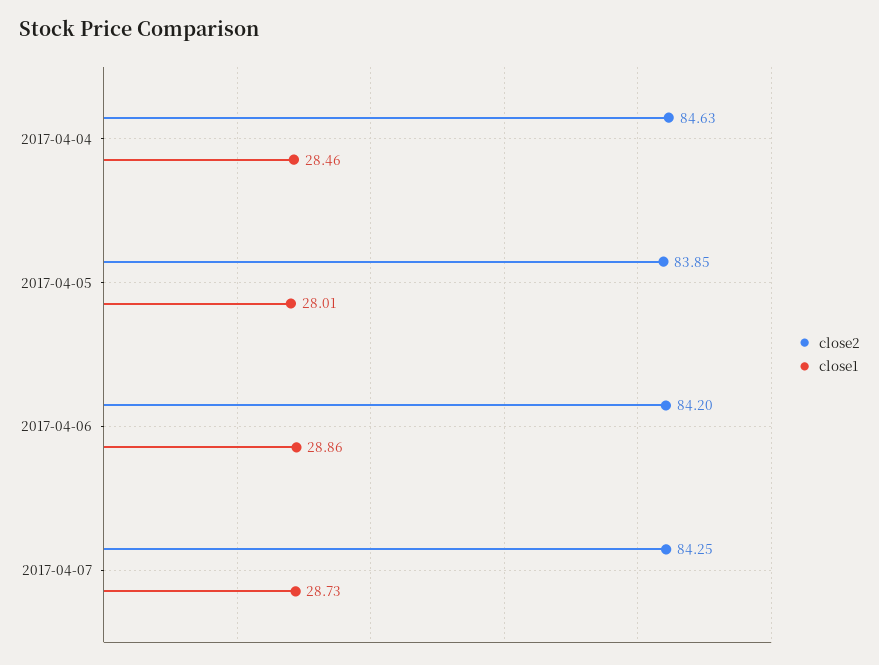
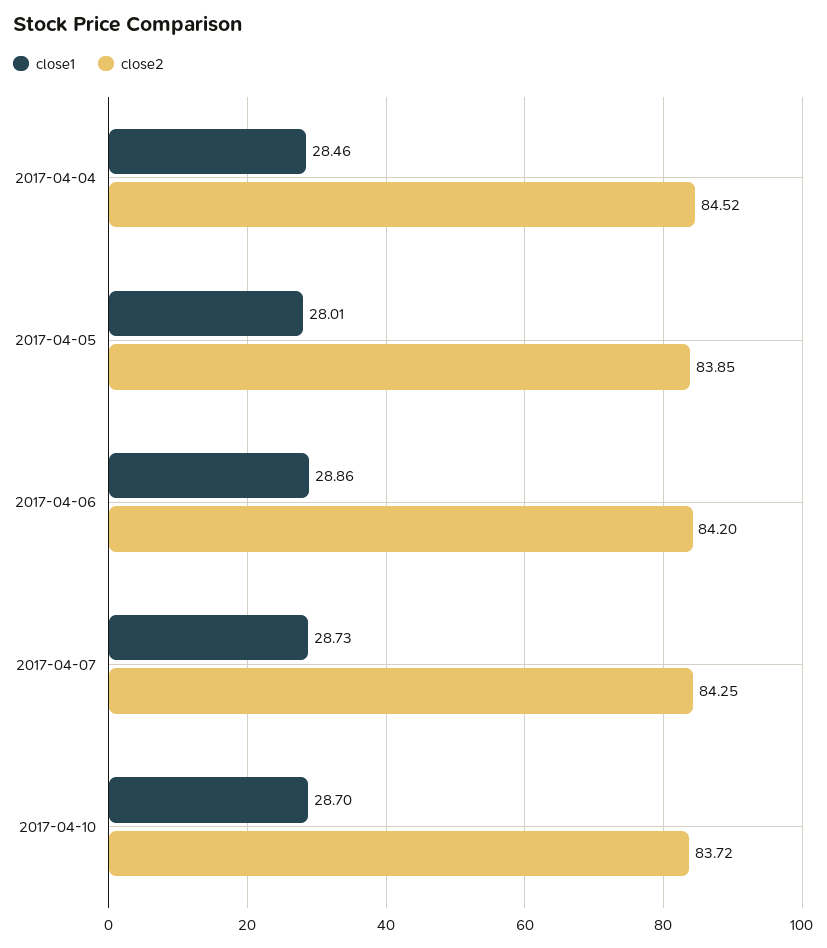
close2, 2017-04-04: 84.63 -> 84.52
close1, 2017-04-10: none -> 28.7
close2, 2017-04-10: none -> 83.72

